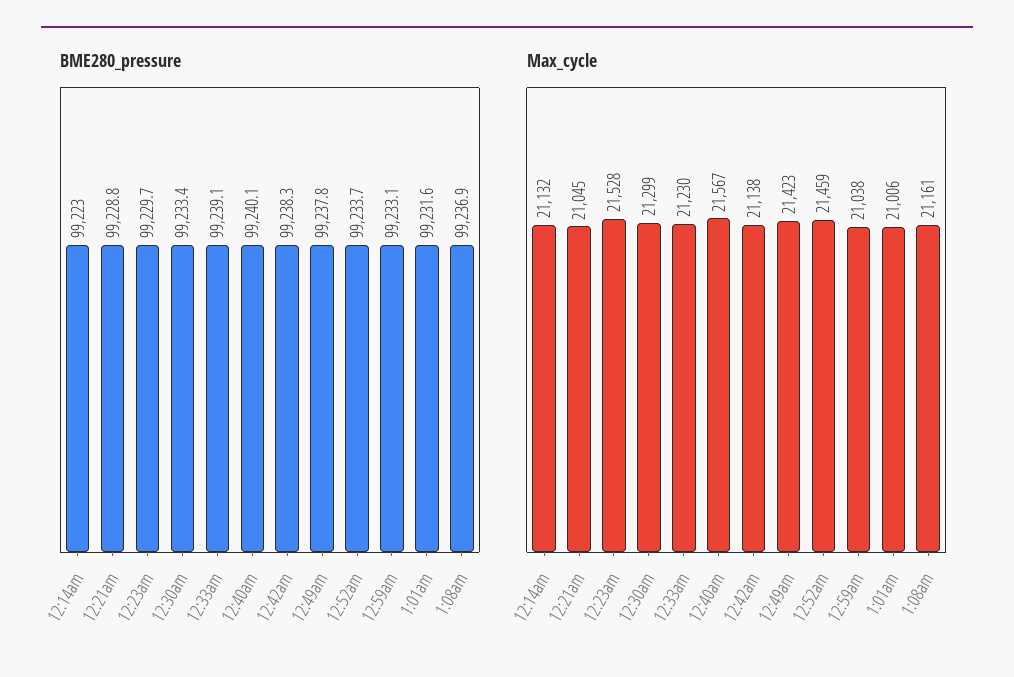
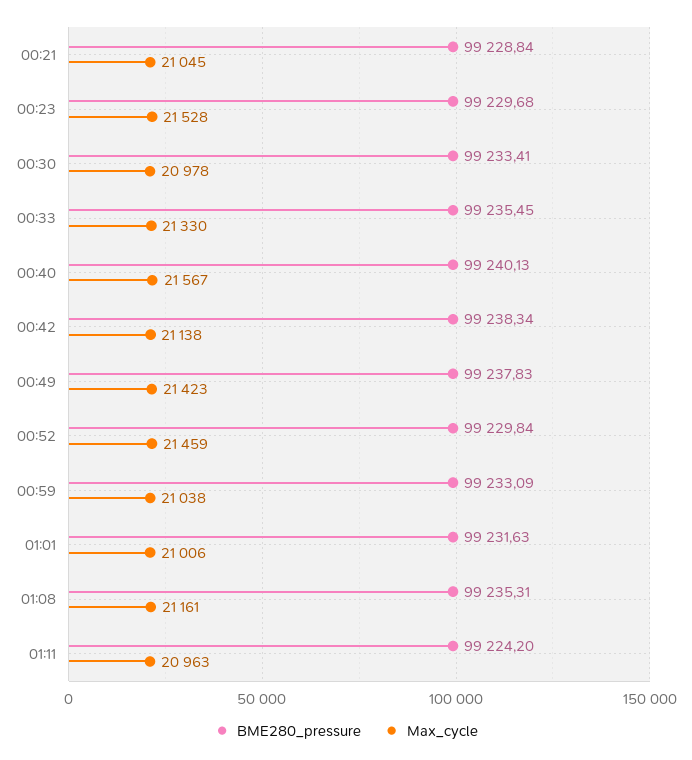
BME280_pressure, 12:14am: 99223 -> none
BME280_pressure, 12:33am: 99239.1 -> 99235.45
BME280_pressure, 12:52am: 99233.7 -> 99229.84
BME280_pressure, 1:08am: 99236.9 -> 99235.31
Max_cycle, 12:14am: 21132 -> none
Max_cycle, 12:30am: 21299 -> 20978
Max_cycle, 12:33am: 21230 -> 21330
BME280_pressure, 01:11: none -> 99224.2
Max_cycle, 01:11: none -> 20963

